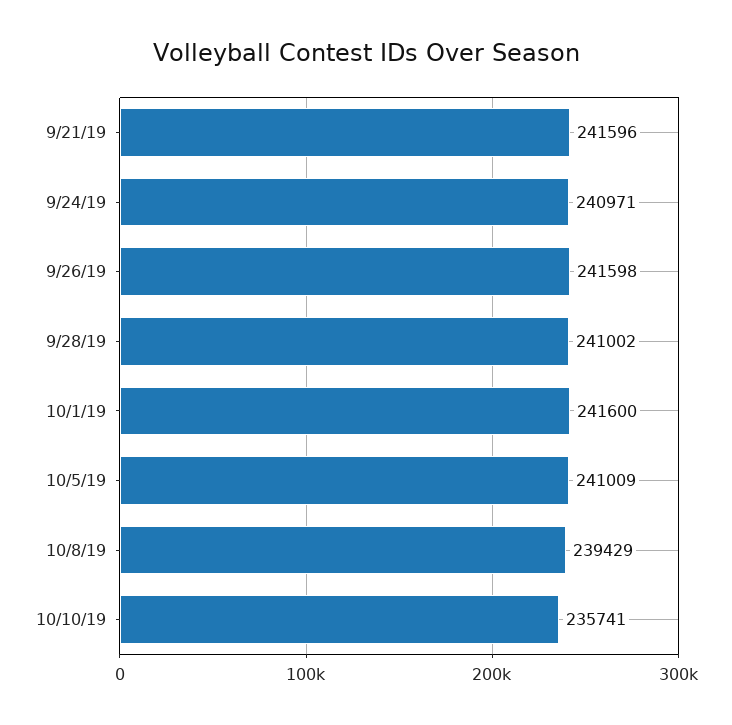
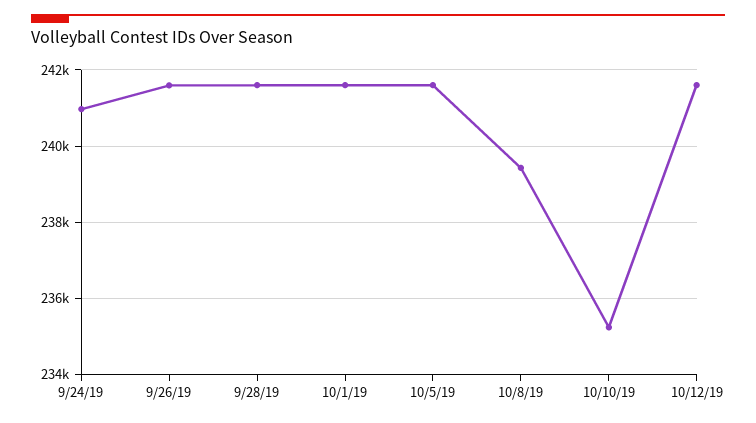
9/21/19: 241596 -> none
9/28/19: 241002 -> 241600
10/5/19: 241009 -> 241600
10/10/19: 235741 -> 235200
10/12/19: none -> 241600

